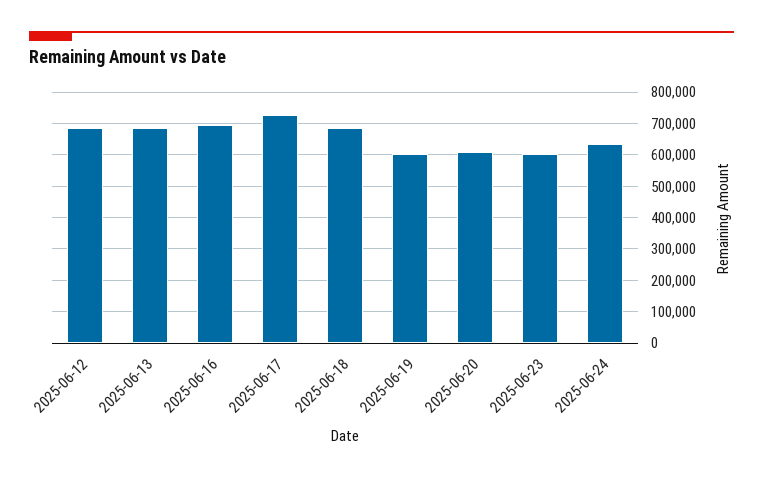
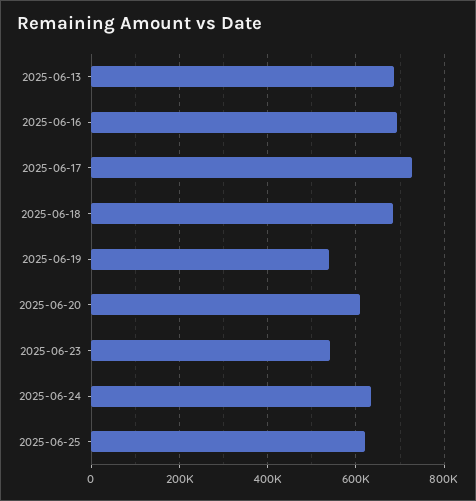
2025-06-12: 680000 -> none
2025-06-19: 600000 -> 540000
2025-06-23: 600000 -> 540000
2025-06-25: none -> 620000

